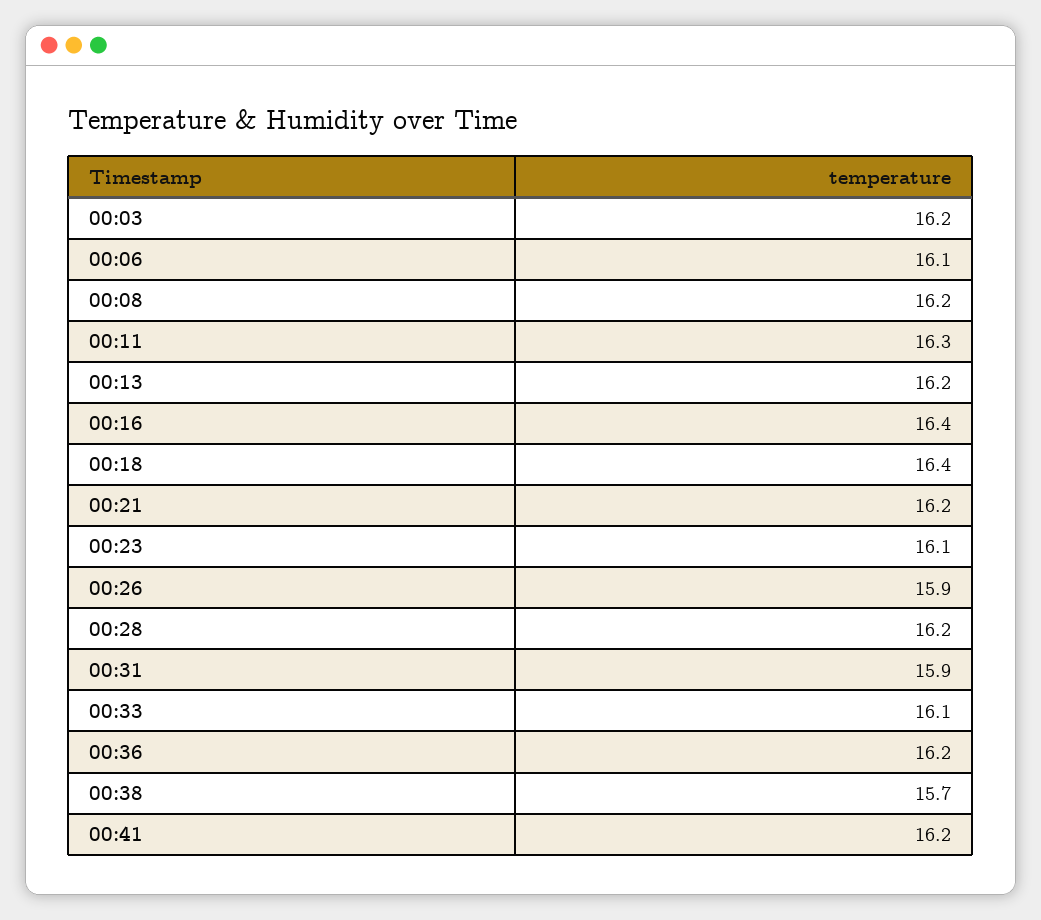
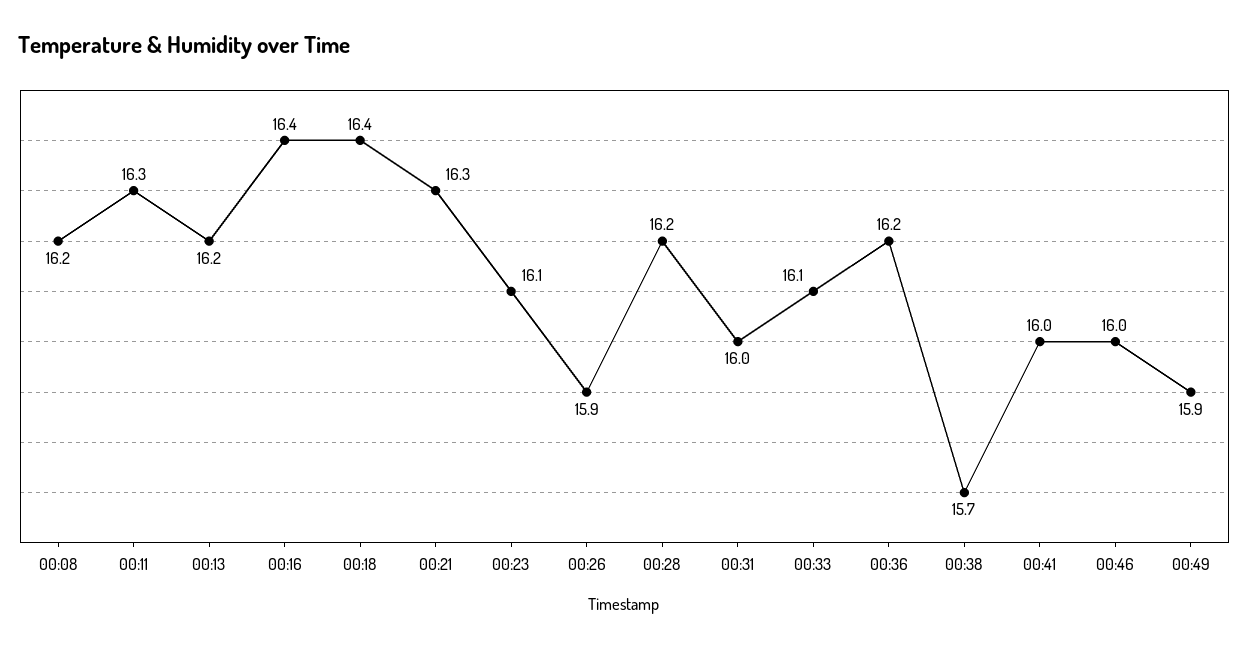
00:03: 16.2 -> none
00:06: 16.1 -> none
00:21: 16.2 -> 16.3
00:31: 15.9 -> 16
00:41: 16.2 -> 16
00:46: none -> 16
00:49: none -> 15.9

